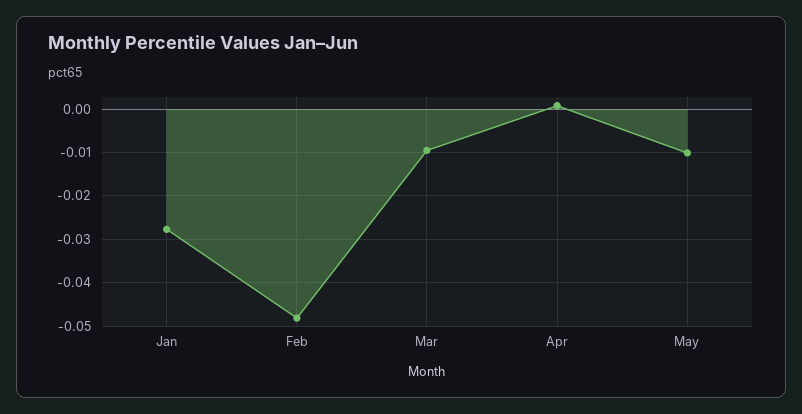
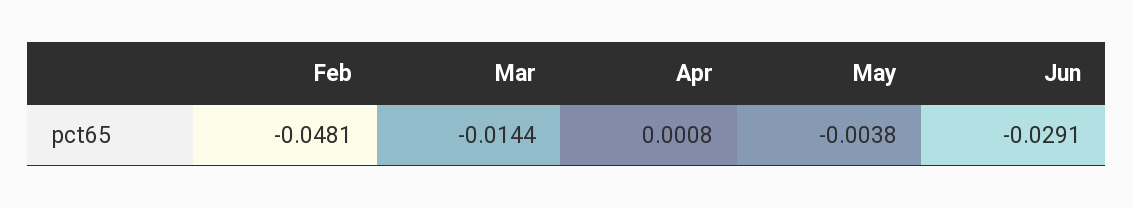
Jan: -0.028 -> none
Mar: -0.01 -> -0.0144
May: -0.01 -> -0.0038
Jun: none -> -0.0291

